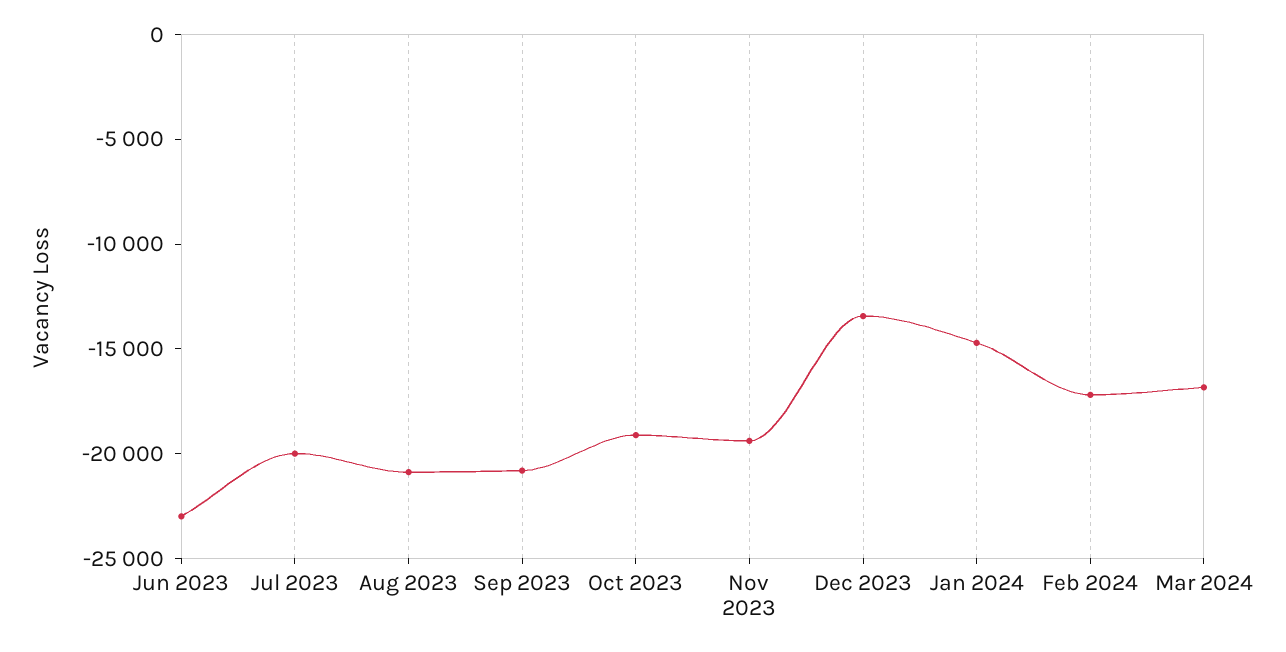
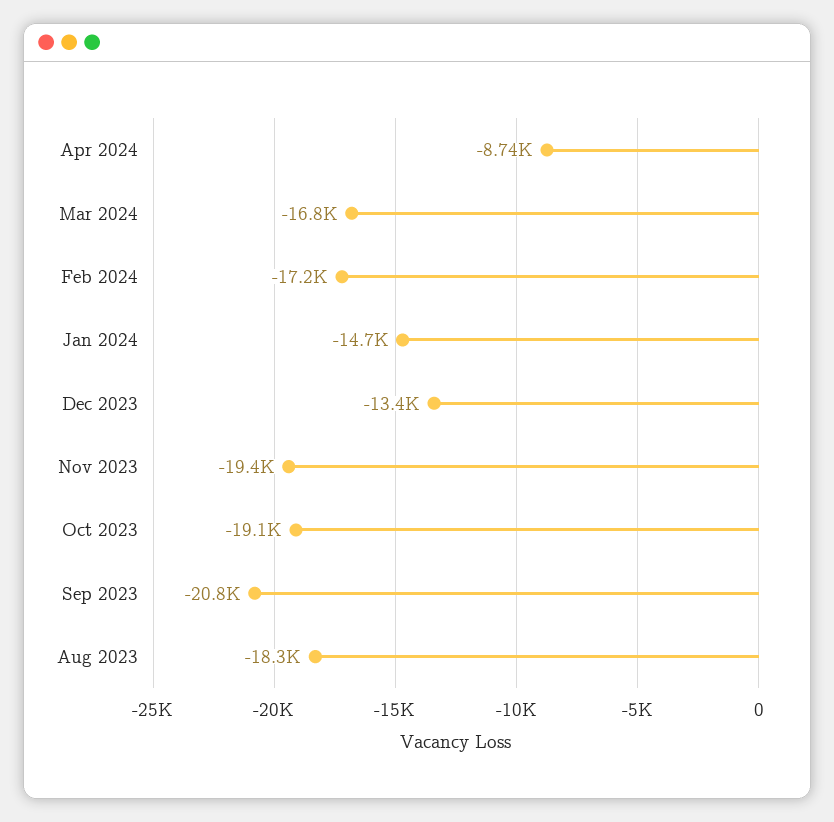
Jun 2023: -23000 -> none
Jul 2023: -20000 -> none
Aug 2023: -21000 -> -18300
Apr 2024: none -> -8740

